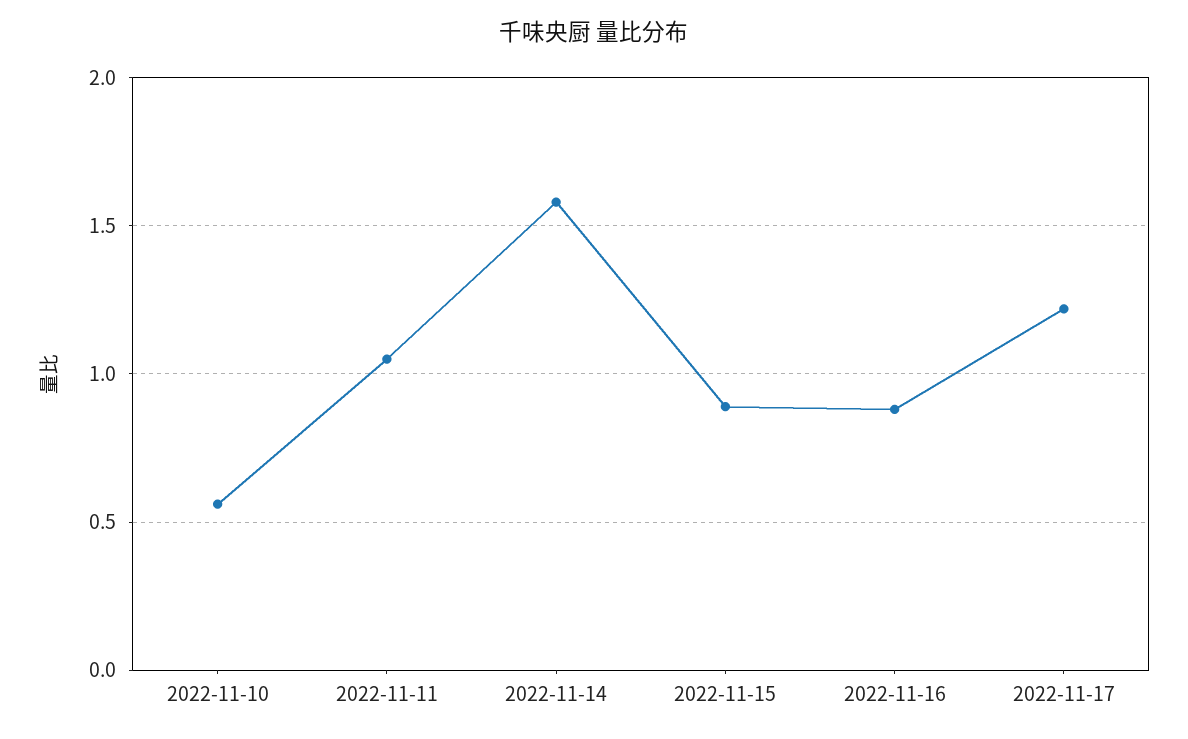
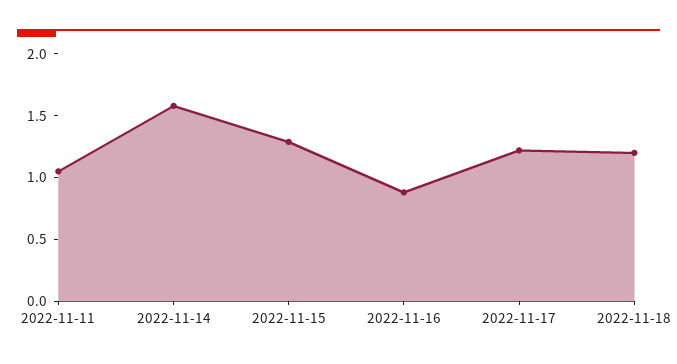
2022-11-10: 0.55 -> none
2022-11-15: 0.9 -> 1.3
2022-11-18: none -> 1.2

